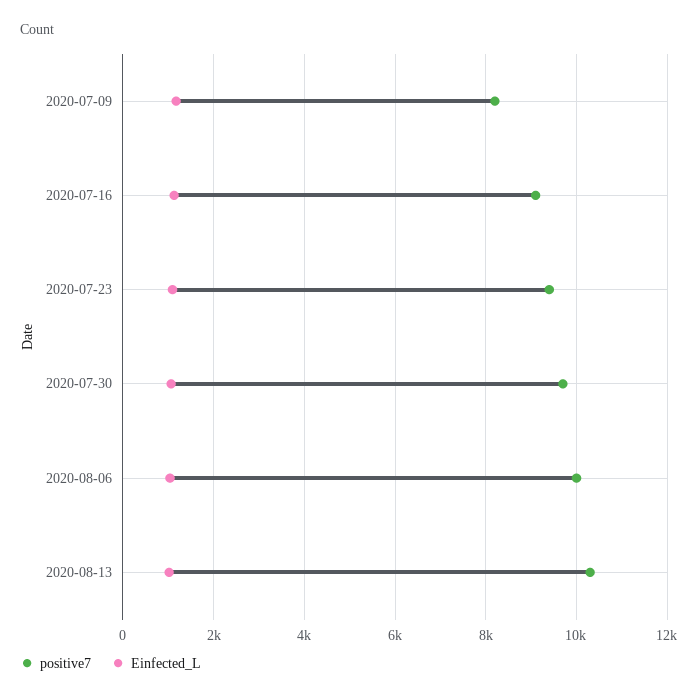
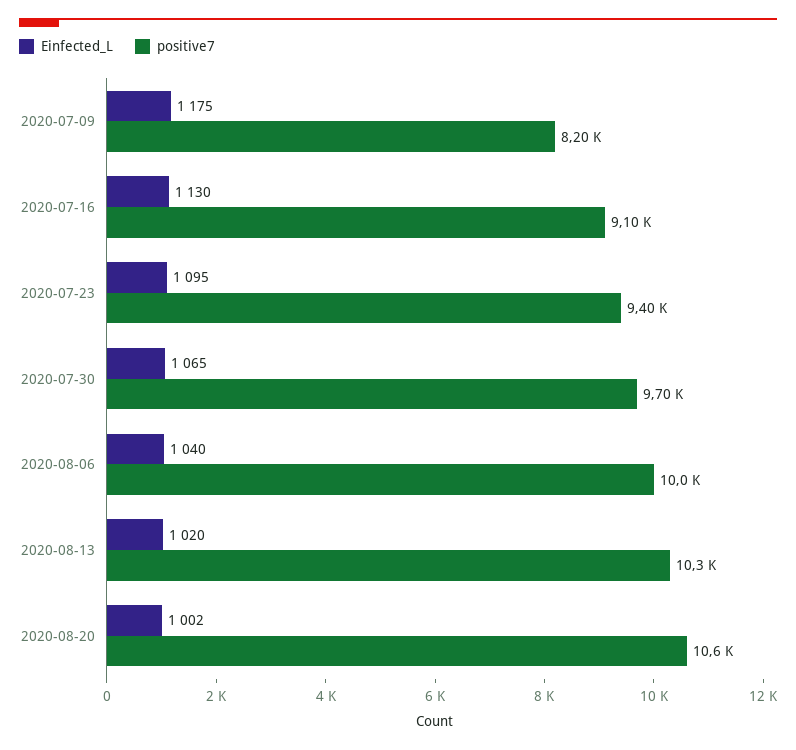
Einfected_L, 2020-08-20: none -> 1002
positive7, 2020-08-20: none -> 10600

